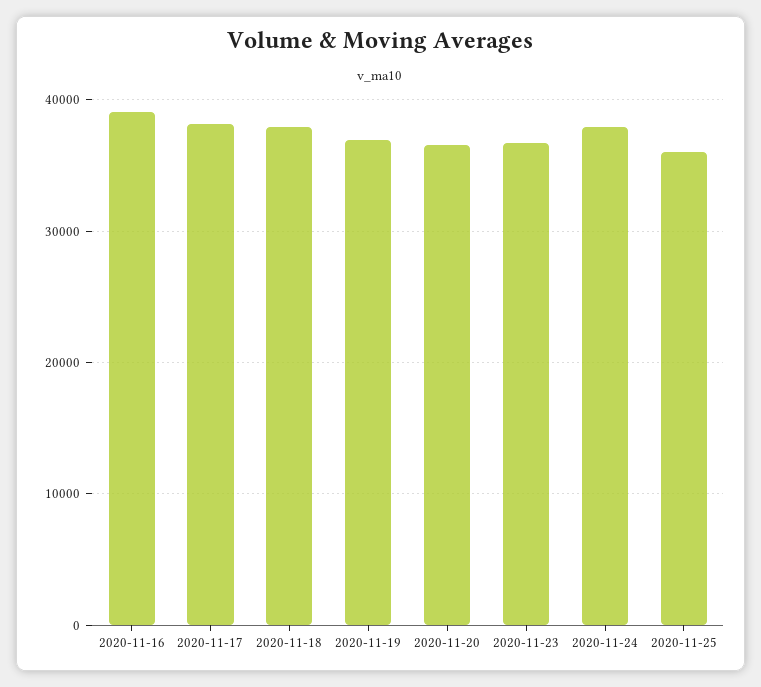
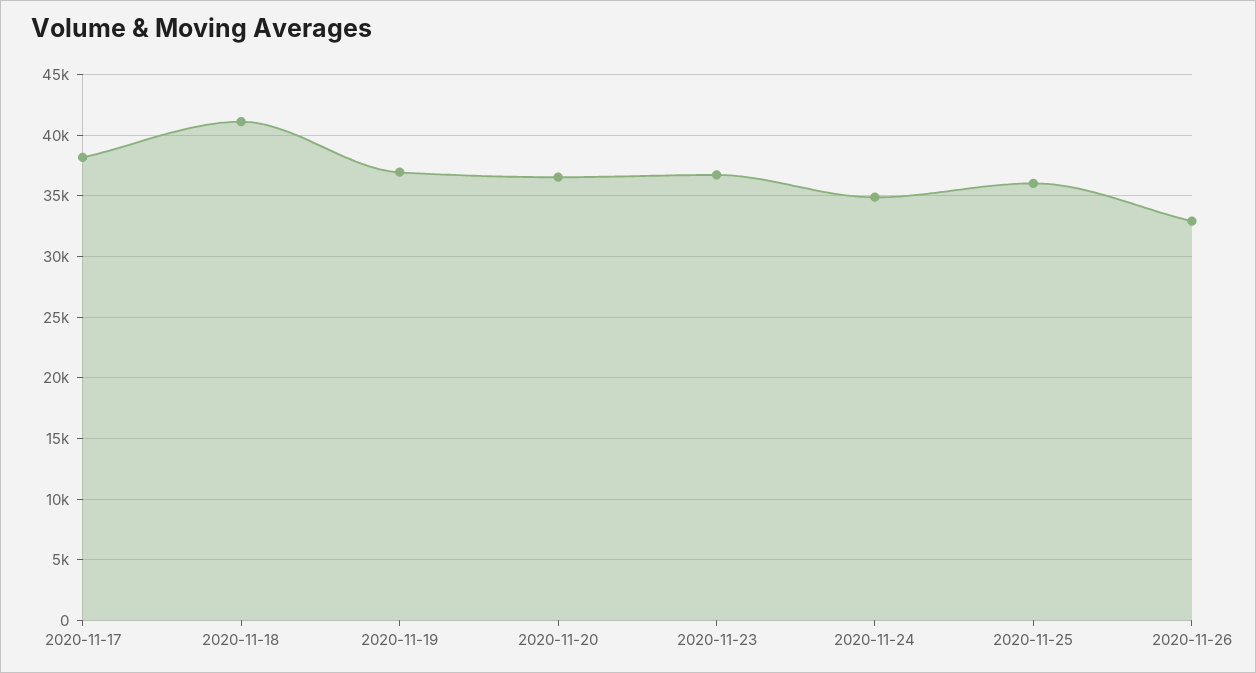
2020-11-16: 39000 -> none
2020-11-18: 38000 -> 41000
2020-11-24: 38000 -> 35000
2020-11-26: none -> 33000

